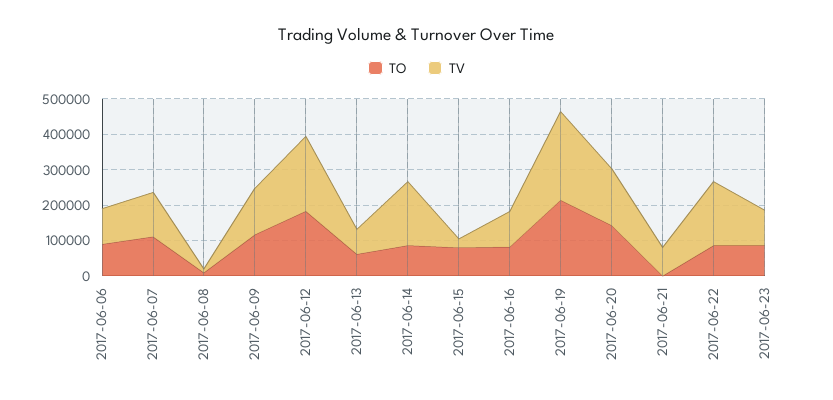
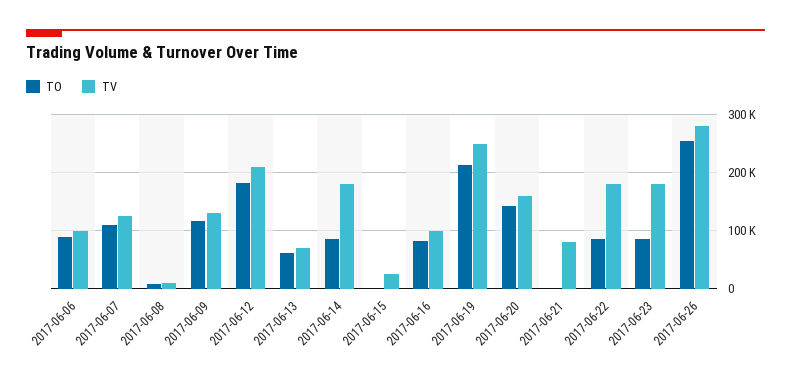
TO, 2017-06-15: 75000 -> 0
TV, 2017-06-23: 100000 -> 180000
TO, 2017-06-26: none -> 260000
TV, 2017-06-26: none -> 280000

